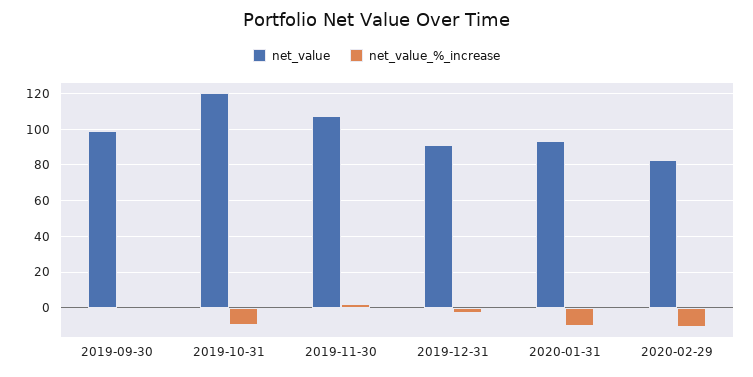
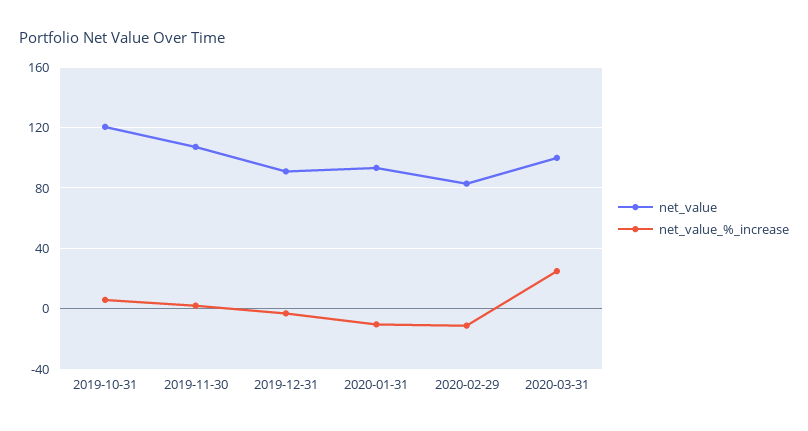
net_value, 2019-09-30: 100 -> none
net_value_%_increase, 2019-09-30: 0 -> none
net_value_%_increase, 2019-10-31: -10 -> 5
net_value, 2020-03-31: none -> 100
net_value_%_increase, 2020-03-31: none -> 25

